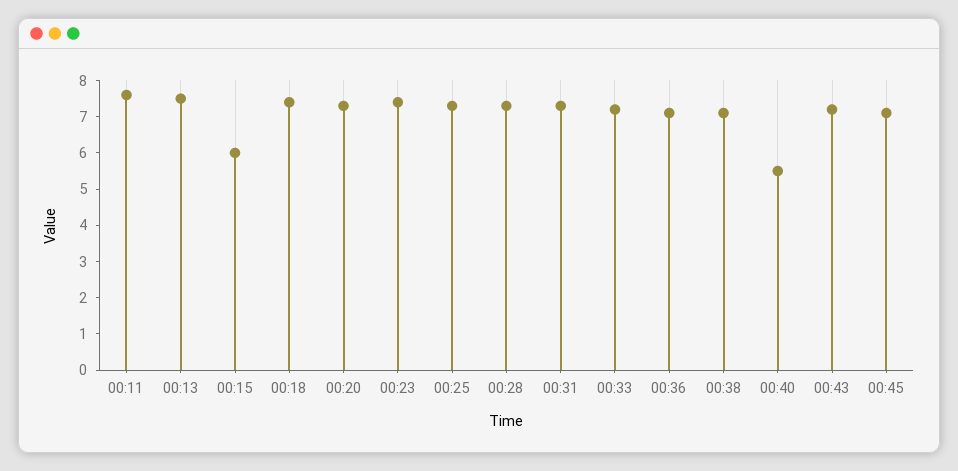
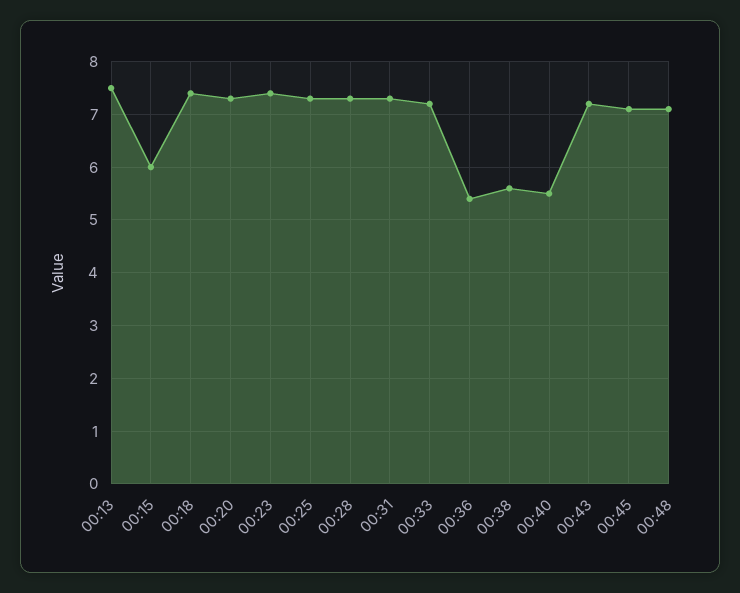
00:11: 7.5 -> none
00:36: 7 -> 5.5
00:38: 7 -> 5.5
00:48: none -> 7

